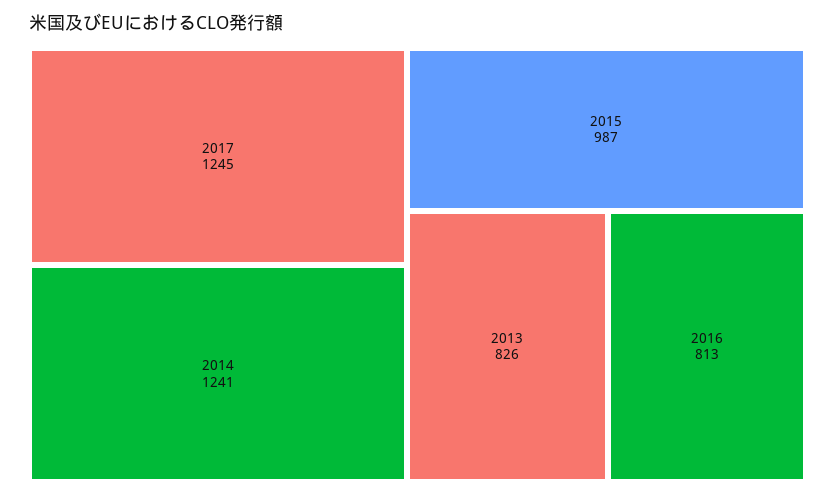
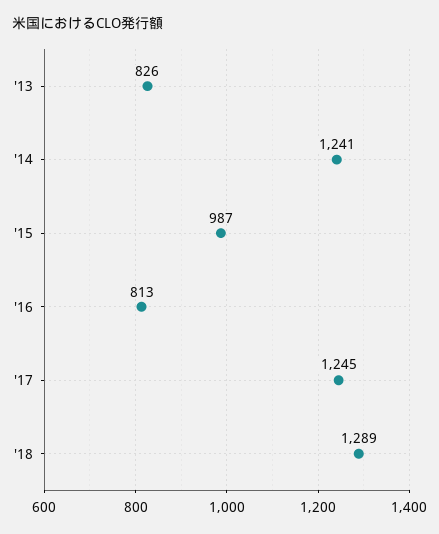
'18: none -> 1289

